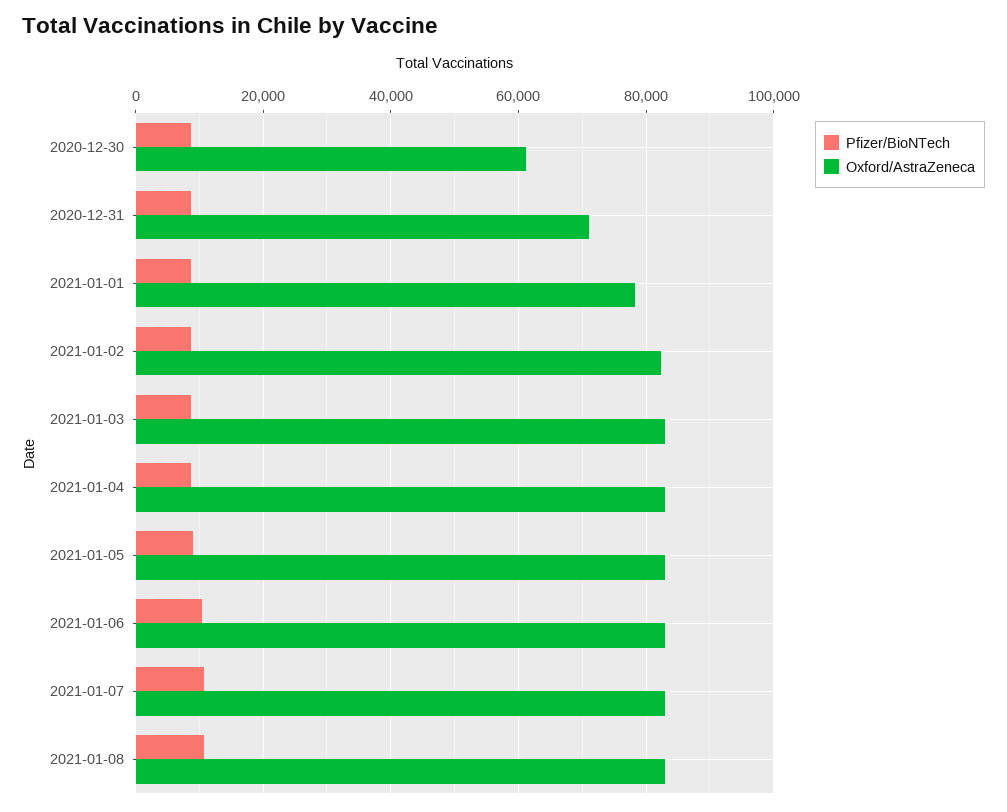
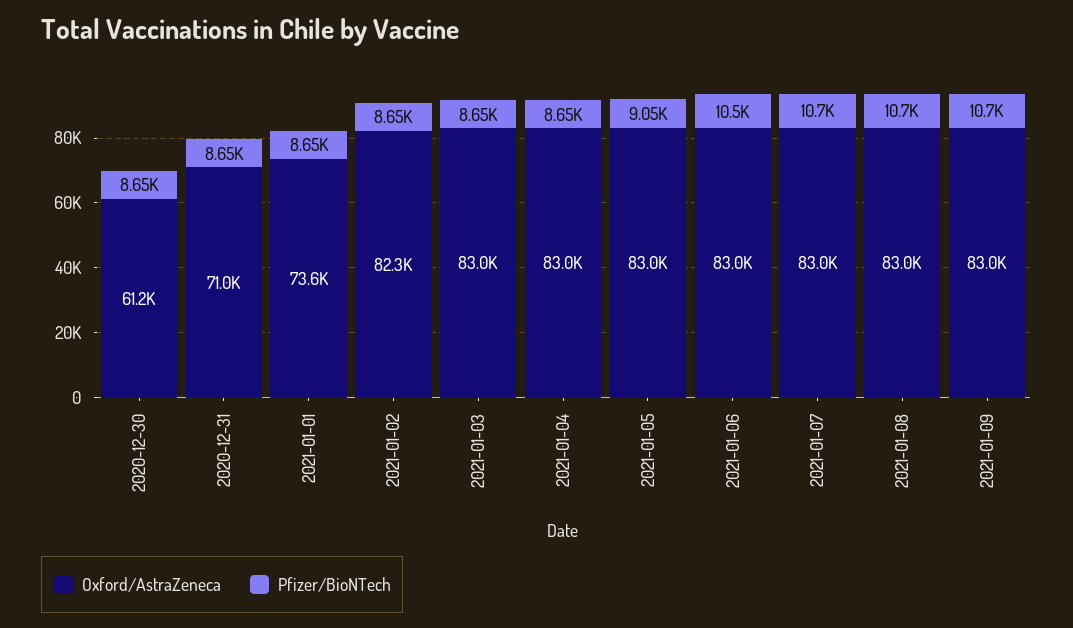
Oxford/AstraZeneca, 2021-01-01: 78000 -> 73600
Oxford/AstraZeneca, 2021-01-09: none -> 83000
Pfizer/BioNTech, 2021-01-09: none -> 10700

